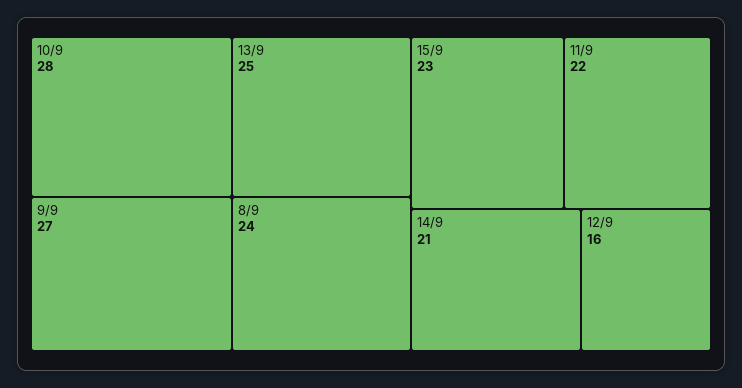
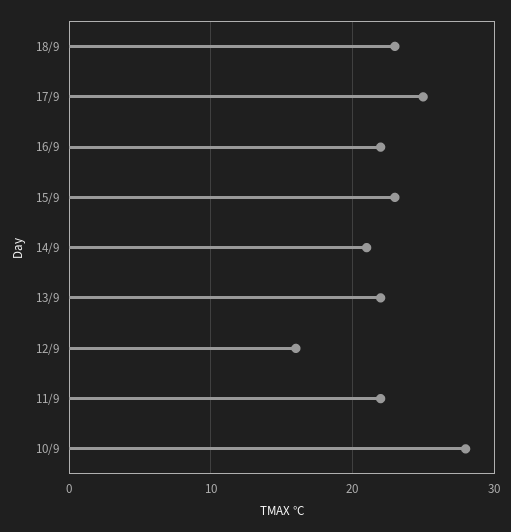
9/9: 27 -> none
13/9: 25 -> 22
8/9: 24 -> none
18/9: none -> 23
17/9: none -> 25
16/9: none -> 22

